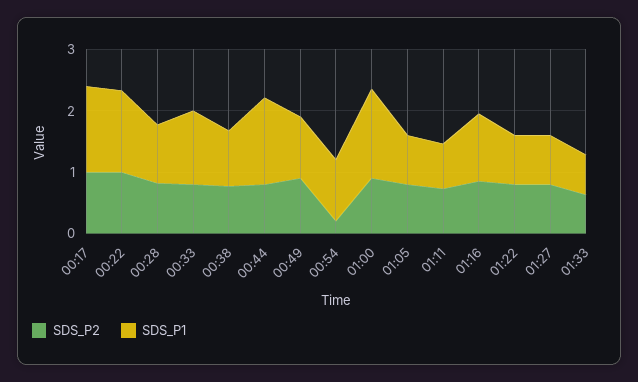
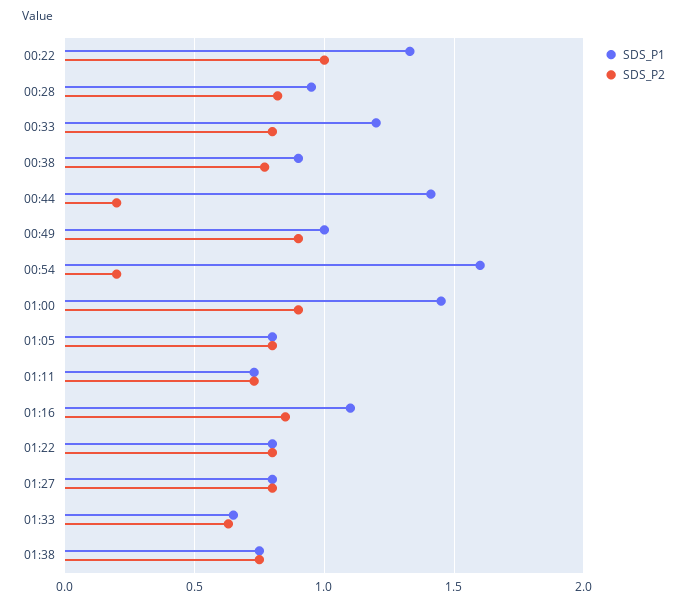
SDS_P2, 00:17: 1 -> none
SDS_P1, 00:17: 1.4 -> none
SDS_P2, 00:44: 0.8 -> 0.2
SDS_P1, 00:54: 1 -> 1.6
SDS_P1, 01:38: none -> 0.75
SDS_P2, 01:38: none -> 0.75

